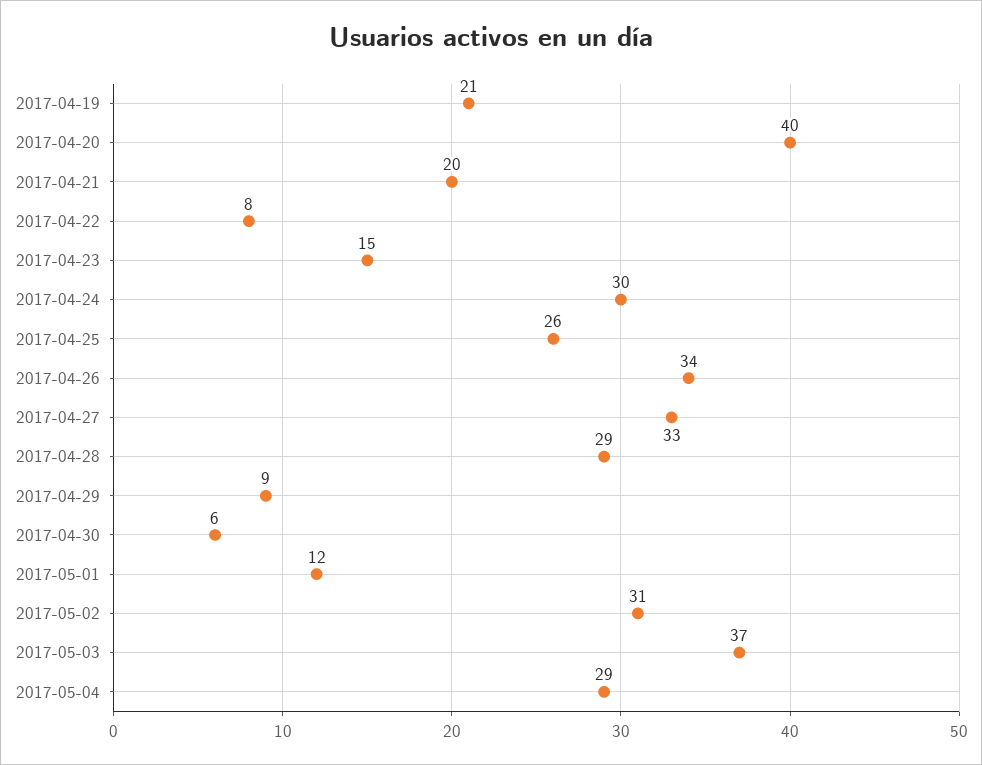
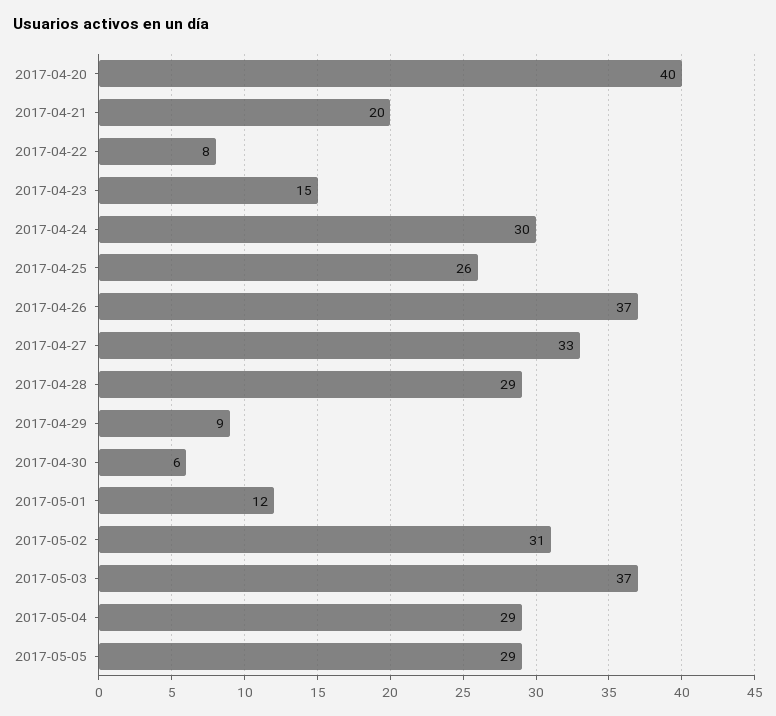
2017-04-19: 21 -> none
2017-04-26: 34 -> 37
2017-05-05: none -> 29

